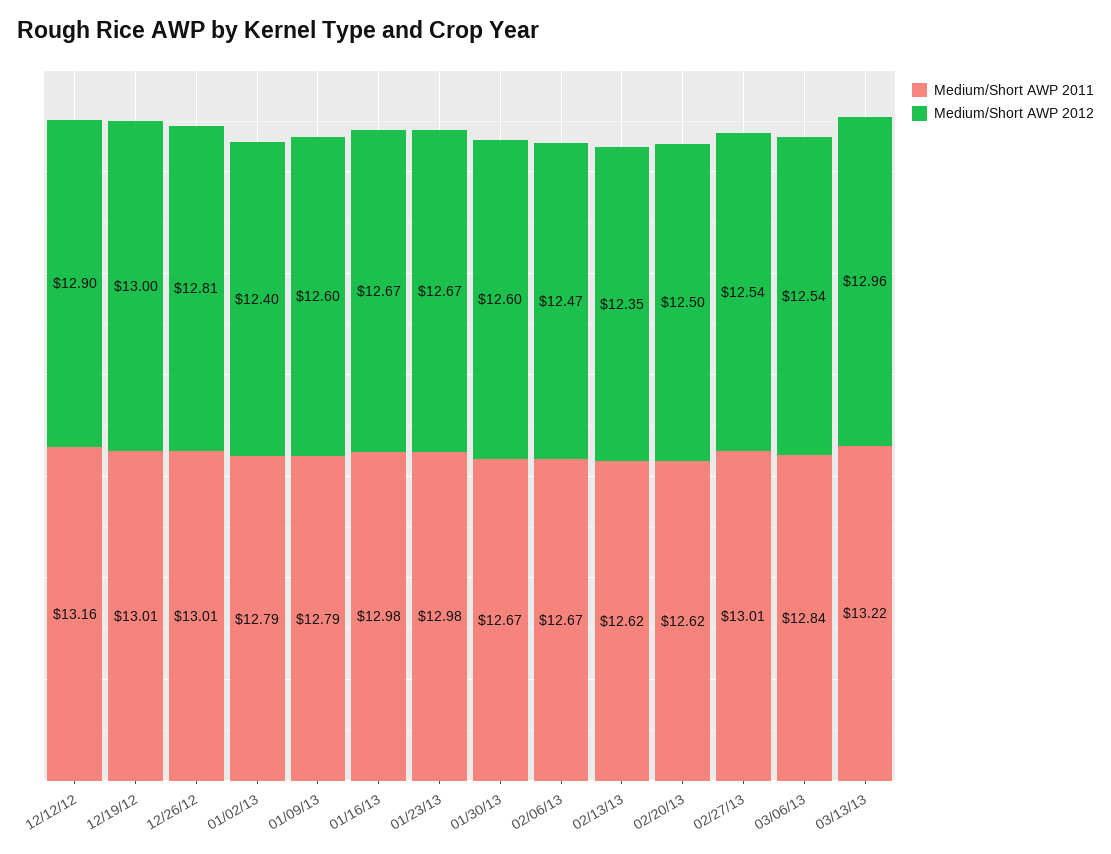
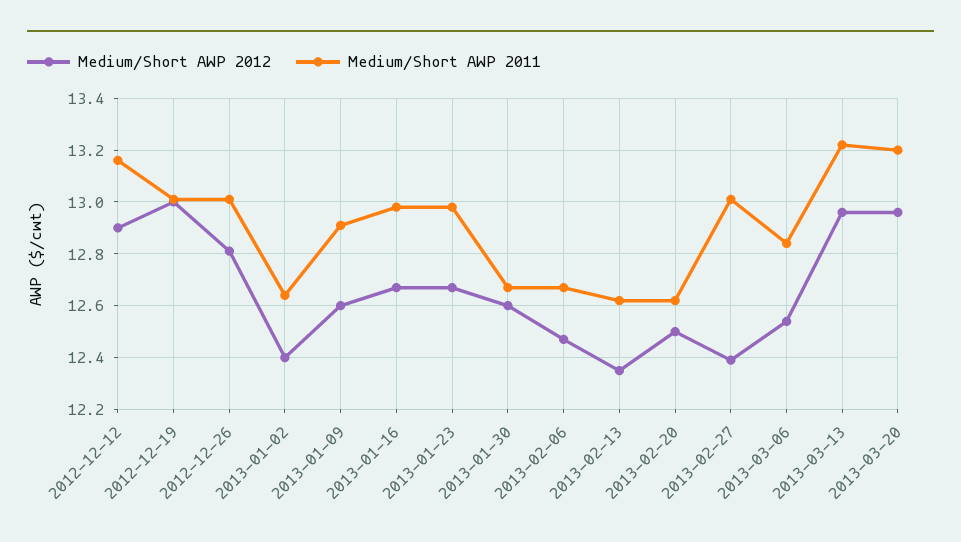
Medium/Short AWP 2011, 01/02/13: 12.79 -> 12.65
Medium/Short AWP 2011, 01/09/13: 12.79 -> 12.9
Medium/Short AWP 2012, 02/27/13: 12.54 -> 12.4
Medium/Short AWP 2012, 2013-03-20: none -> 12.95
Medium/Short AWP 2011, 2013-03-20: none -> 13.2

